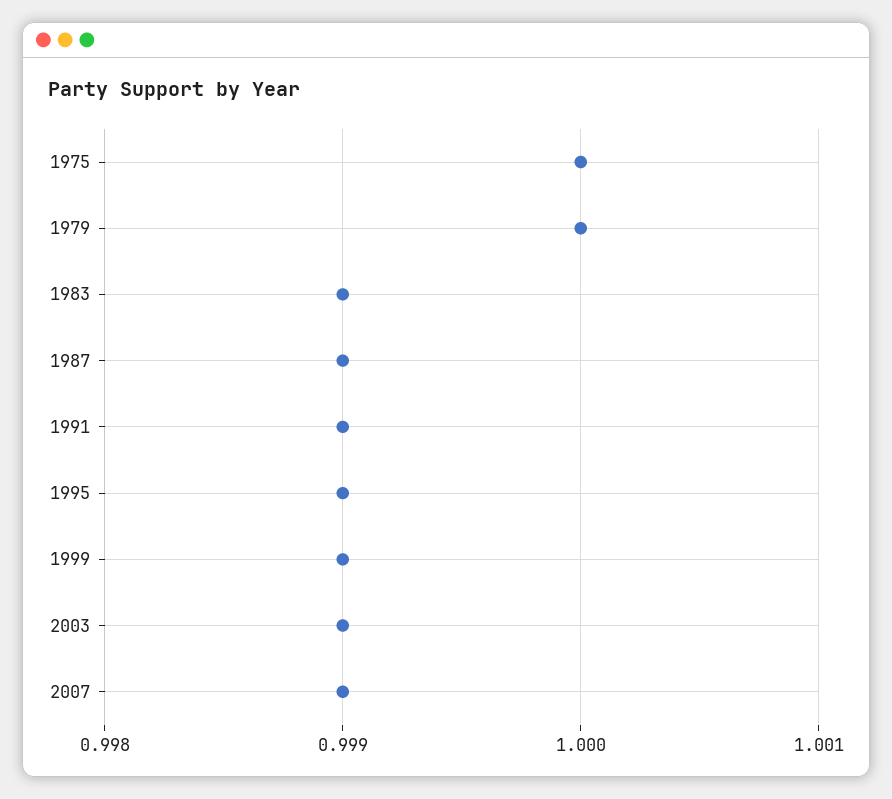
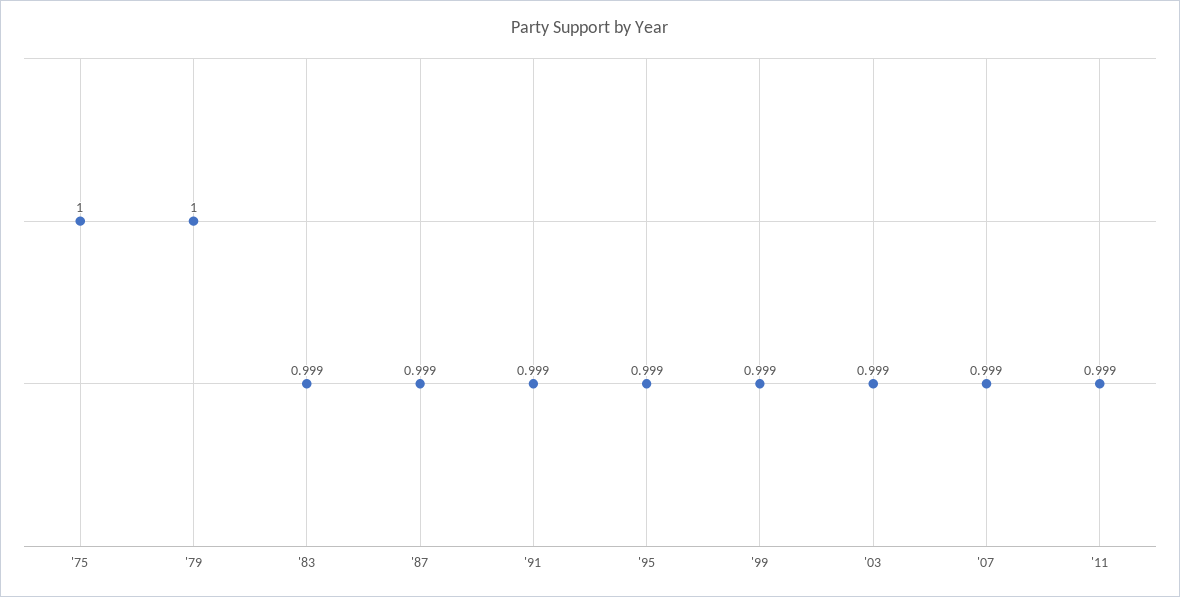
'11: none -> 0.999

